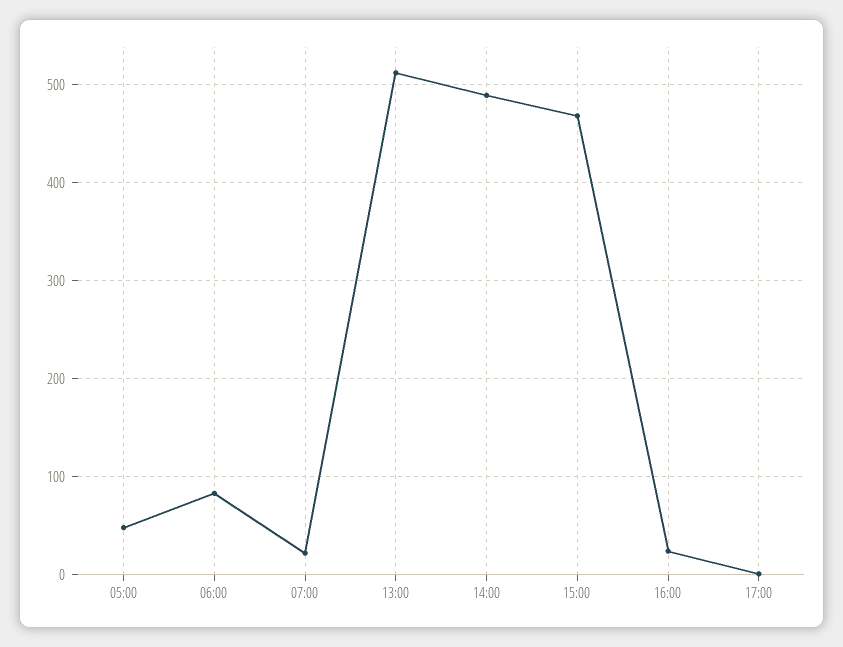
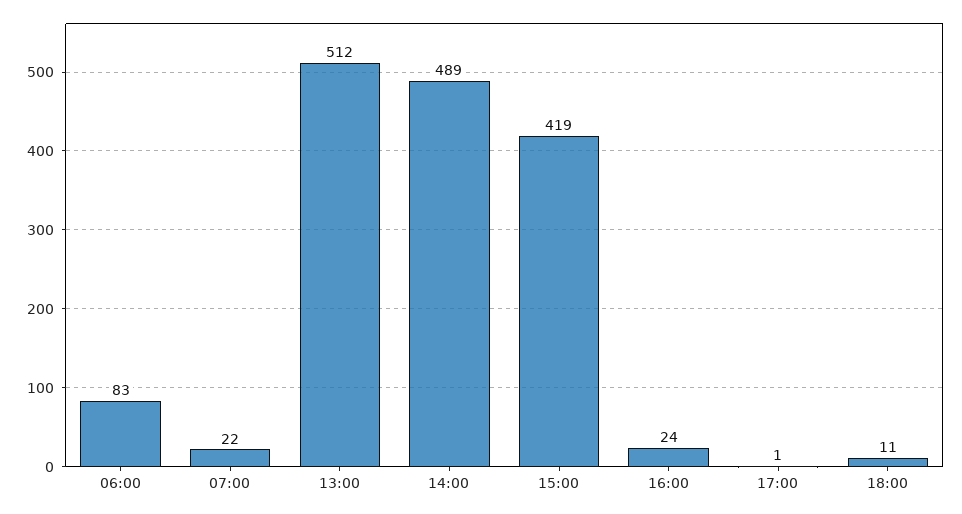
05:00: 50 -> none
15:00: 470 -> 419
18:00: none -> 11

